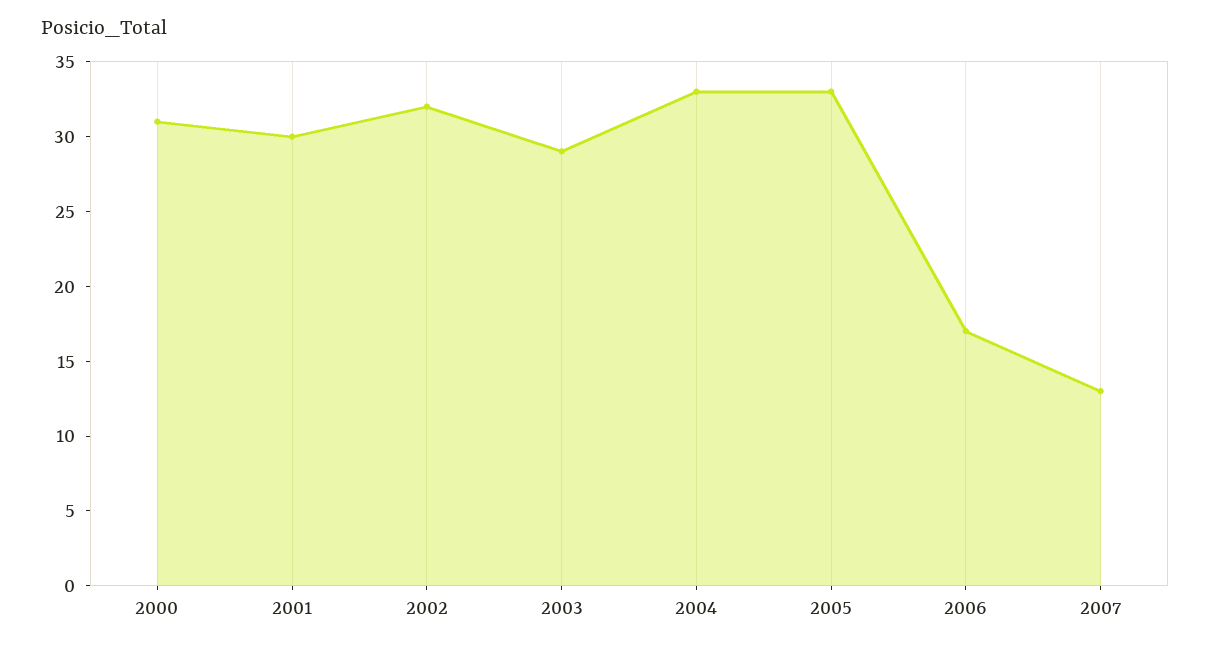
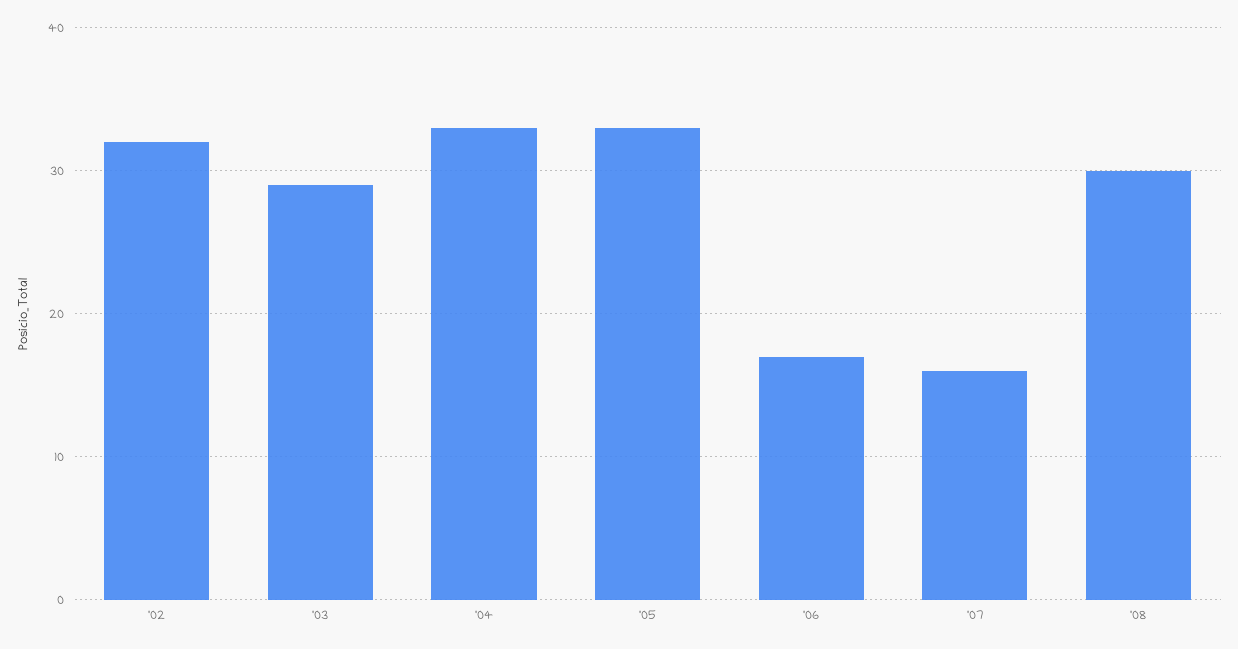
2000: 31 -> none
2001: 30 -> none
2007: 13 -> 16
'08: none -> 30

